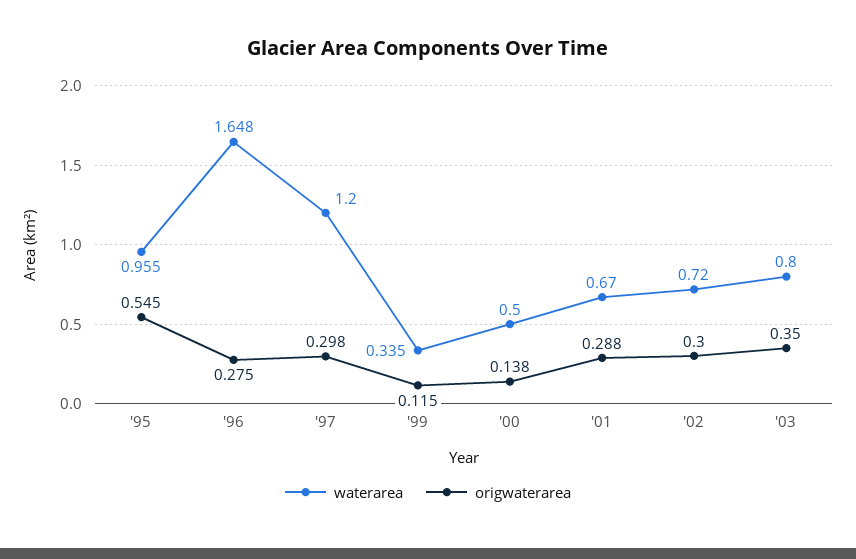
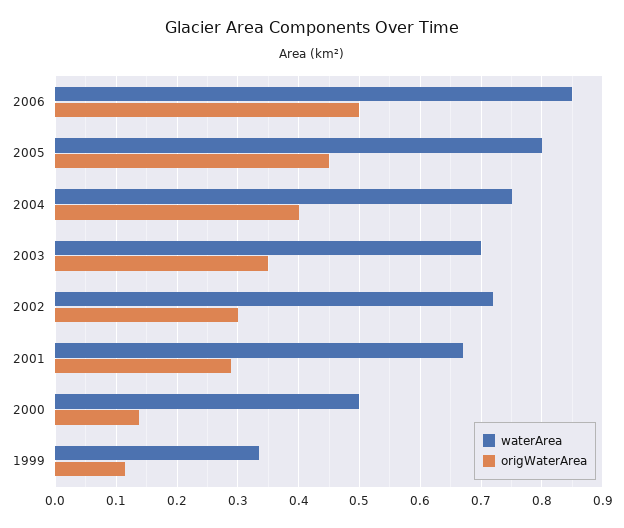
waterarea, '95: 0.955 -> none
origwaterarea, '95: 0.545 -> none
waterarea, '96: 1.648 -> none
origwaterarea, '96: 0.275 -> none
waterarea, '97: 1.2 -> none
origwaterarea, '97: 0.298 -> none
waterarea, '03: 0.8 -> 0.7
waterarea, 2006: none -> 0.85
origwaterarea, 2006: none -> 0.5
waterarea, 2005: none -> 0.8
origwaterarea, 2005: none -> 0.45
waterarea, 2004: none -> 0.75
origwaterarea, 2004: none -> 0.4

